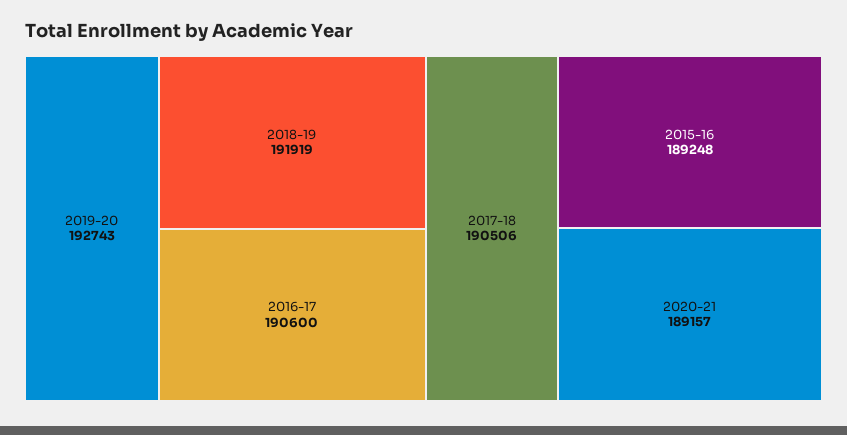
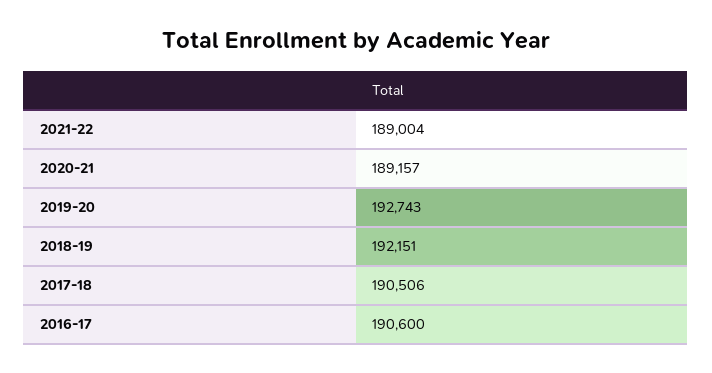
2018-19: 191919 -> 192151
2015-16: 189248 -> none
2021-22: none -> 189004

